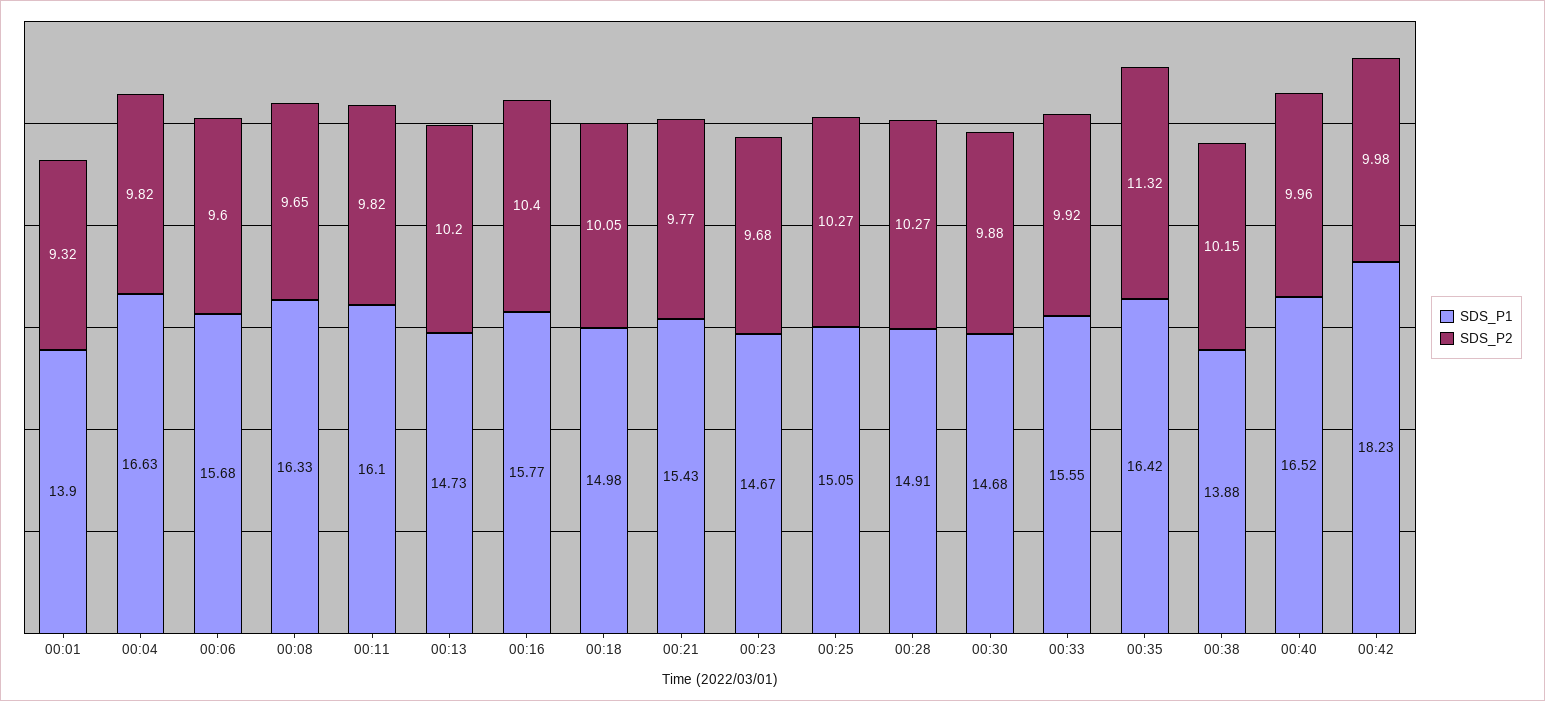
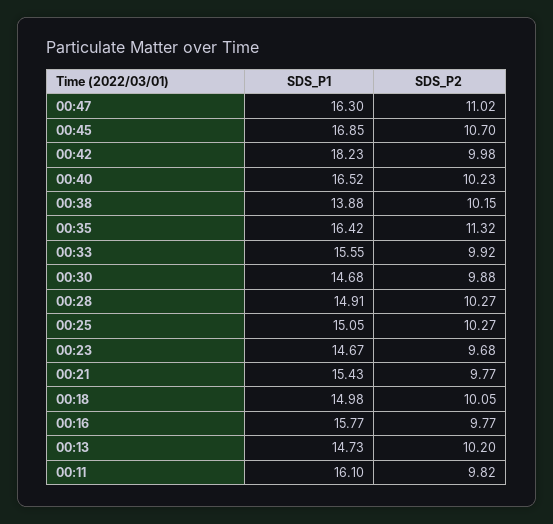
SDS_P1, 00:01: 13.9 -> none
SDS_P2, 00:01: 9.32 -> none
SDS_P1, 00:04: 16.63 -> none
SDS_P2, 00:04: 9.82 -> none
SDS_P1, 00:06: 15.68 -> none
SDS_P2, 00:06: 9.6 -> none
SDS_P1, 00:08: 16.33 -> none
SDS_P2, 00:08: 9.65 -> none
SDS_P2, 00:16: 10.4 -> 9.77
SDS_P2, 00:40: 9.96 -> 10.23
SDS_P1, 00:47: none -> 16.3
SDS_P2, 00:47: none -> 11.02
SDS_P1, 00:45: none -> 16.85
SDS_P2, 00:45: none -> 10.7

